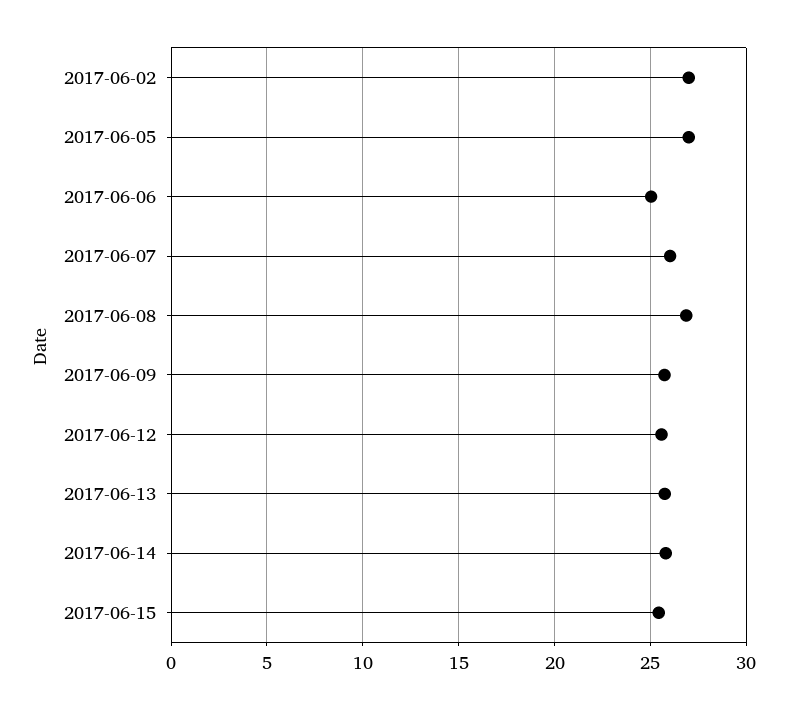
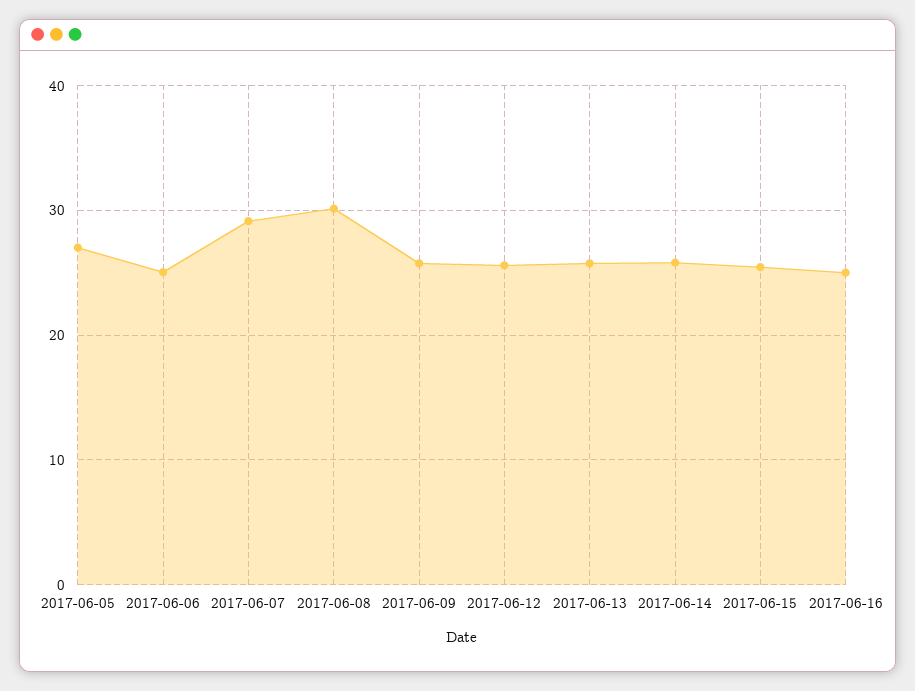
2017-06-02: 27 -> none
2017-06-07: 26 -> 29
2017-06-08: 27 -> 30
2017-06-16: none -> 25

